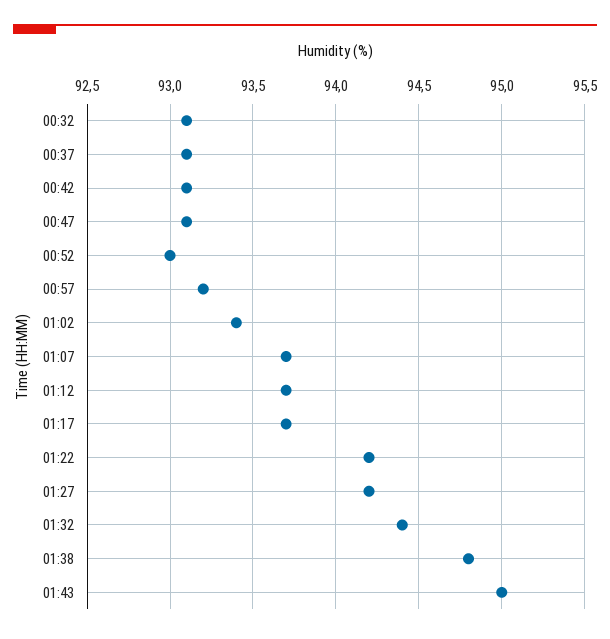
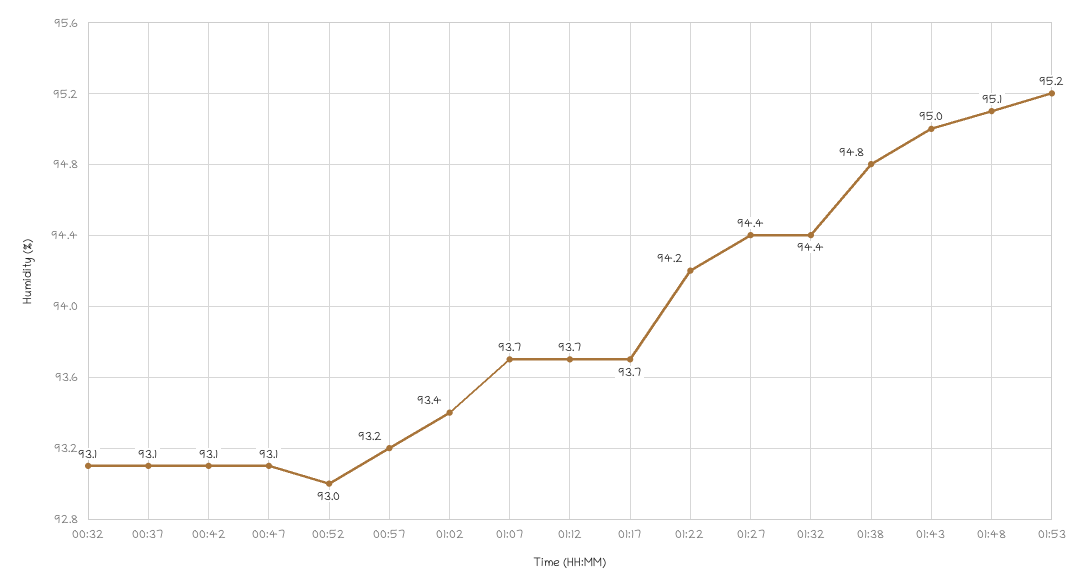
01:27: 94.2 -> 94.4
01:48: none -> 95.1
01:53: none -> 95.2

